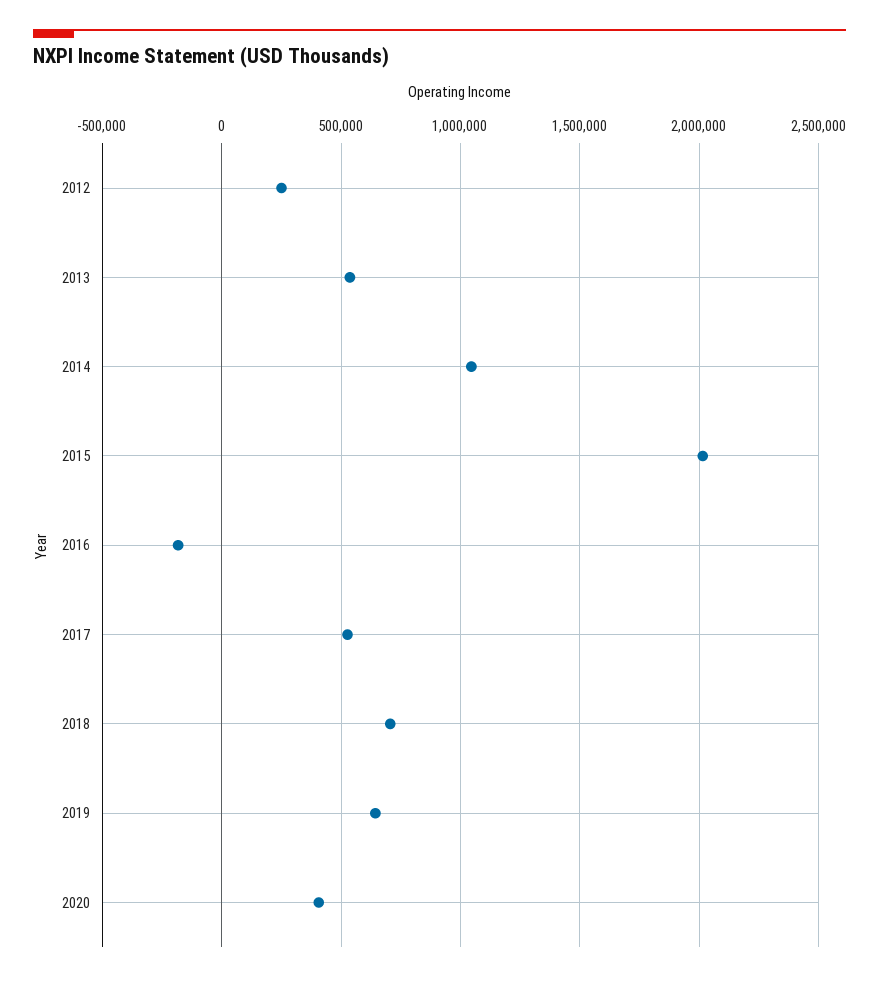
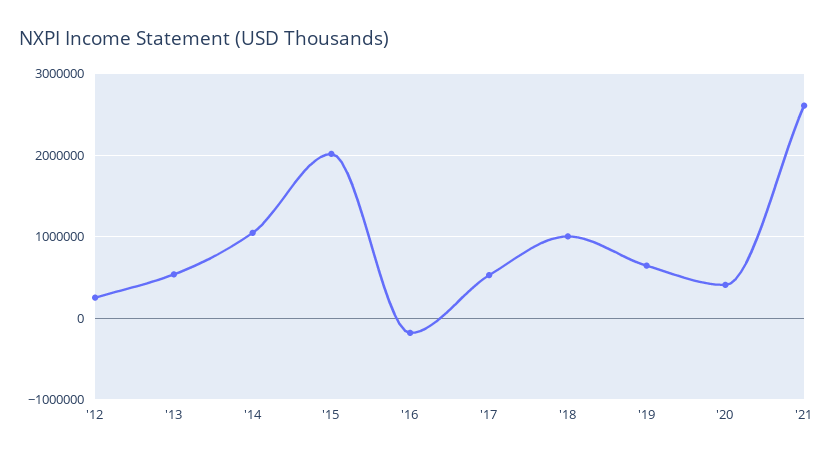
2018: 700000 -> 1000000
'21: none -> 2600000

